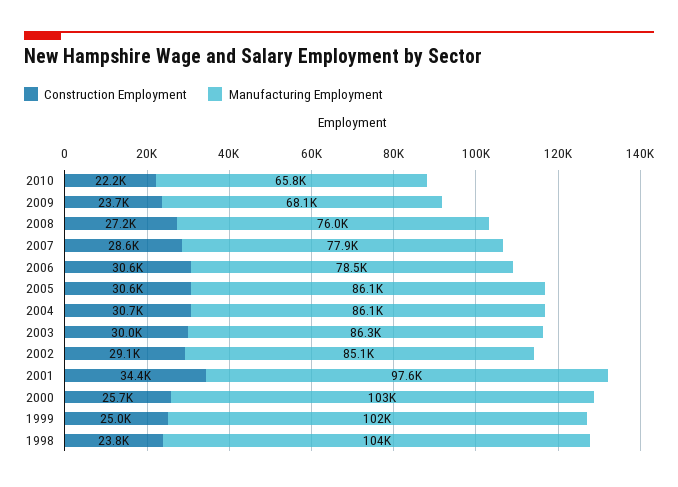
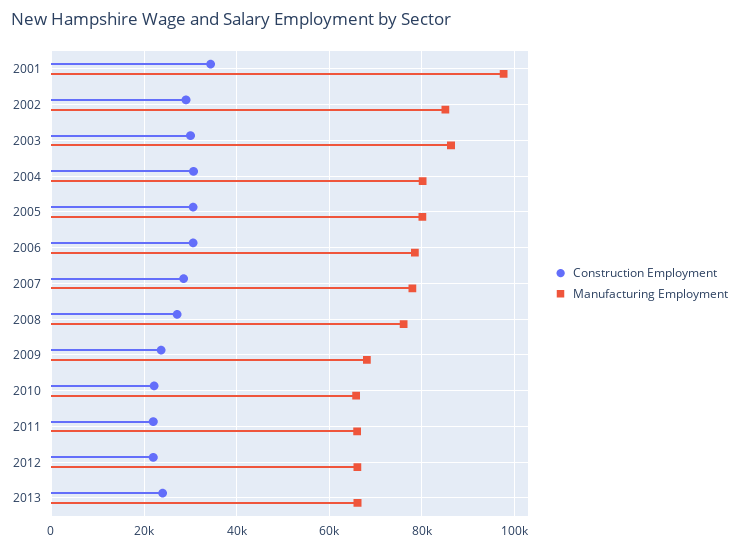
Manufacturing Employment, 2005: 86100 -> 80000
Manufacturing Employment, 2004: 86100 -> 80000
Construction Employment, 2000: 25700 -> none
Manufacturing Employment, 2000: 103000 -> none
Construction Employment, 1999: 25000 -> none
Manufacturing Employment, 1999: 102000 -> none
Construction Employment, 1998: 23800 -> none
Manufacturing Employment, 1998: 104000 -> none
Construction Employment, 2011: none -> 22000
Manufacturing Employment, 2011: none -> 66000
Construction Employment, 2012: none -> 22000
Manufacturing Employment, 2012: none -> 66000
Construction Employment, 2013: none -> 24000
Manufacturing Employment, 2013: none -> 66000

